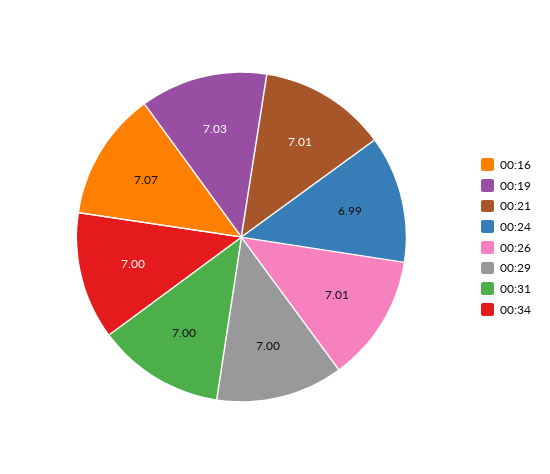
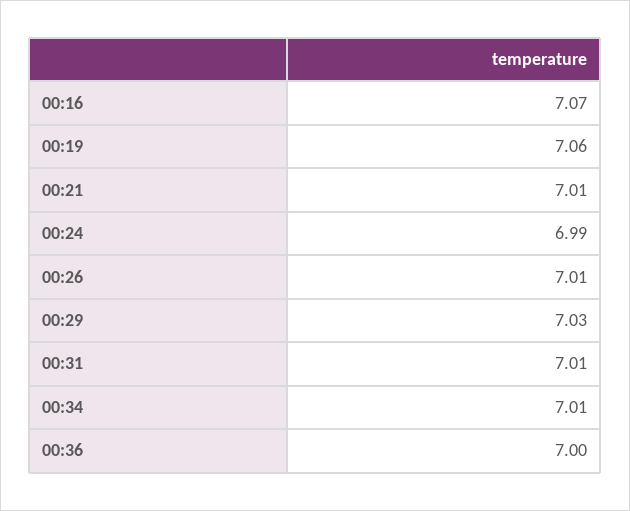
00:19: 7.03 -> 7.06
00:29: 7 -> 7.03
00:31: 7 -> 7.01
00:34: 7 -> 7.01
00:36: none -> 7

